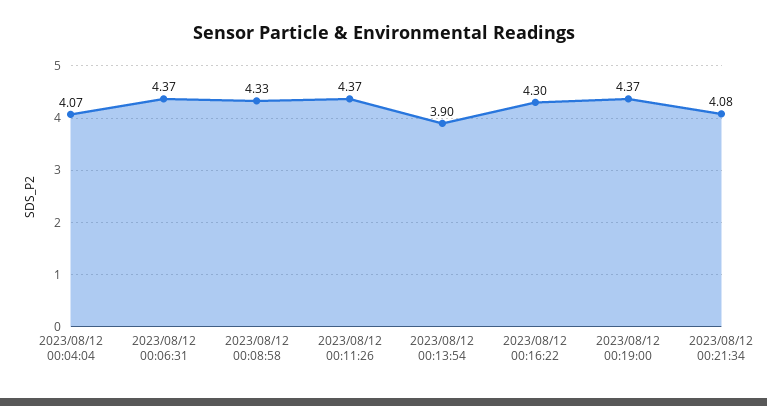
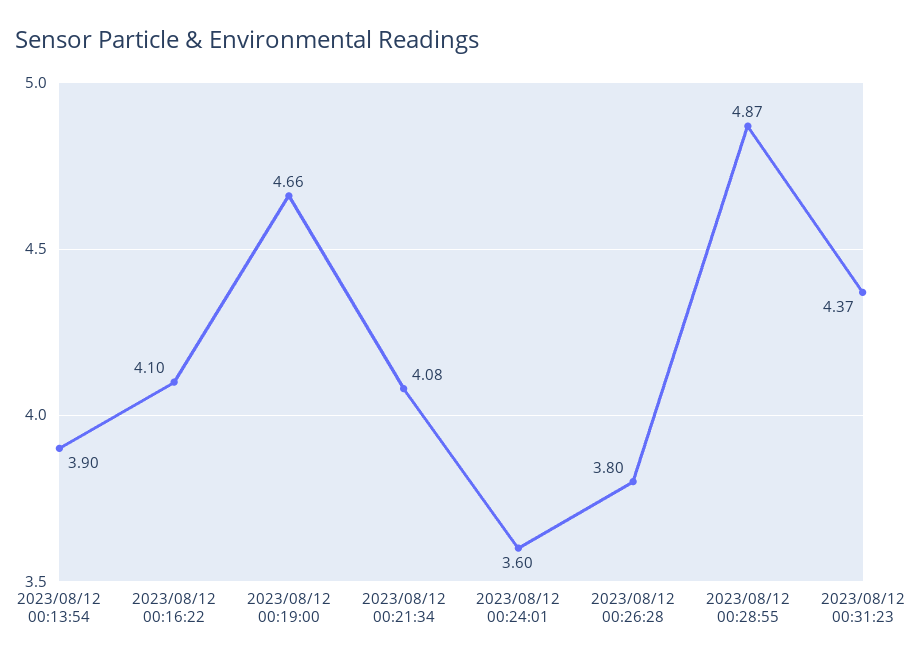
2023/08/12 00:04:04: 4.07 -> none
2023/08/12 00:06:31: 4.37 -> none
2023/08/12 00:08:58: 4.33 -> none
2023/08/12 00:11:26: 4.37 -> none
2023/08/12 00:16:22: 4.3 -> 4.1
2023/08/12 00:19:00: 4.37 -> 4.66
2023/08/12 00:24:01: none -> 3.6
2023/08/12 00:26:28: none -> 3.8
2023/08/12 00:28:55: none -> 4.87
2023/08/12 00:31:23: none -> 4.37

